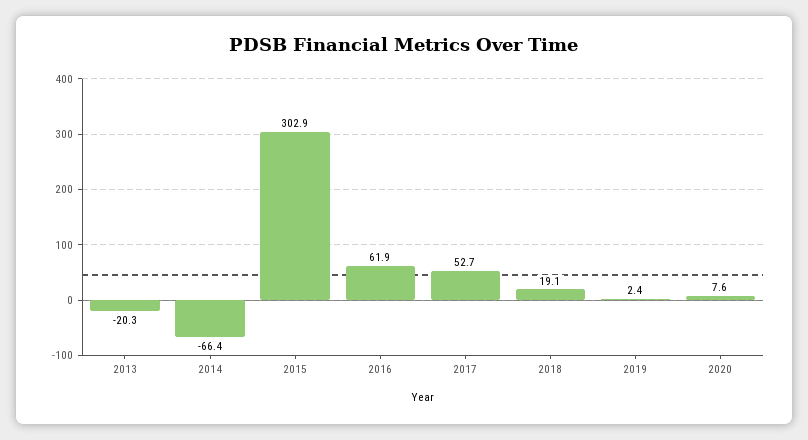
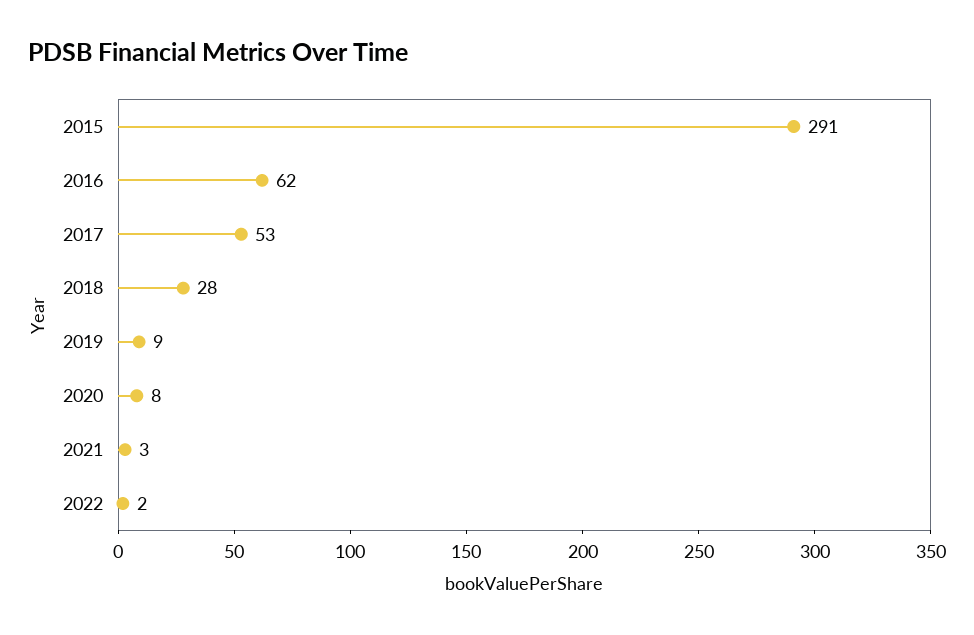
2013: -20.3 -> none
2014: -66.4 -> none
2015: 302.9 -> 291
2018: 19.1 -> 28
2019: 2.4 -> 9
2021: none -> 3
2022: none -> 2

